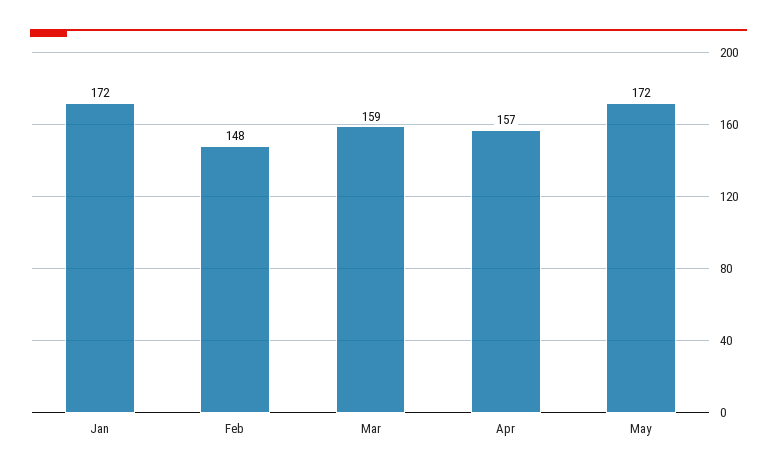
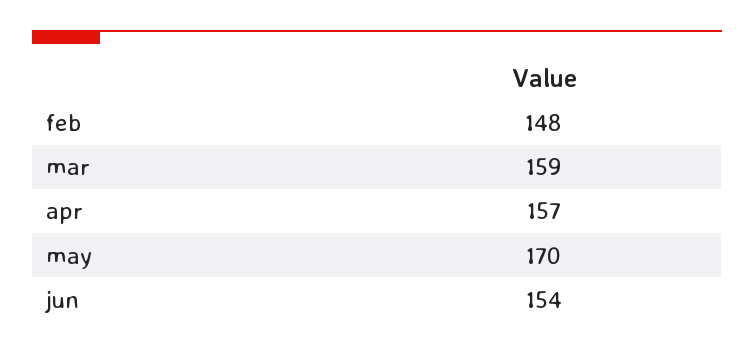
Jan: 172 -> none
May: 172 -> 170
jun: none -> 154

